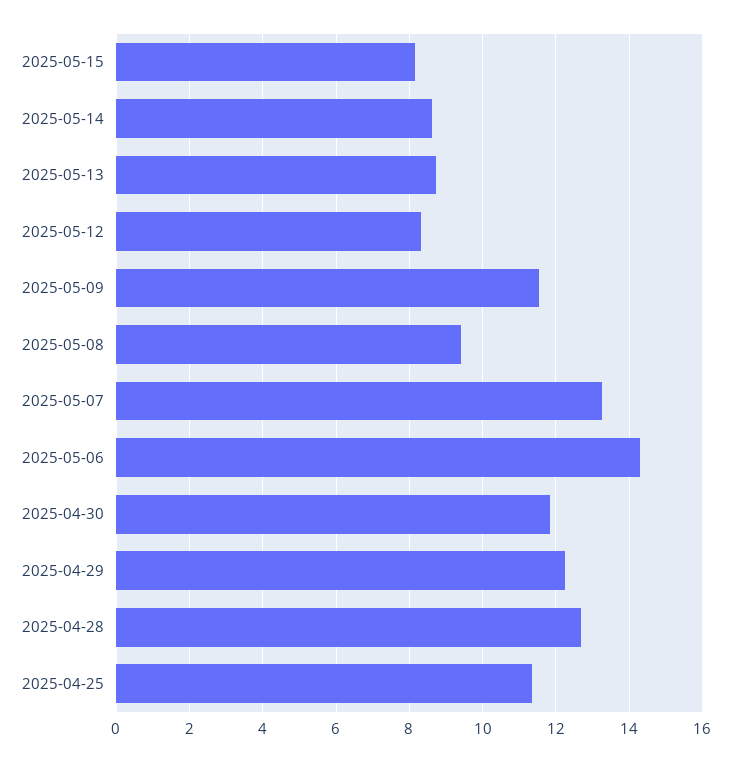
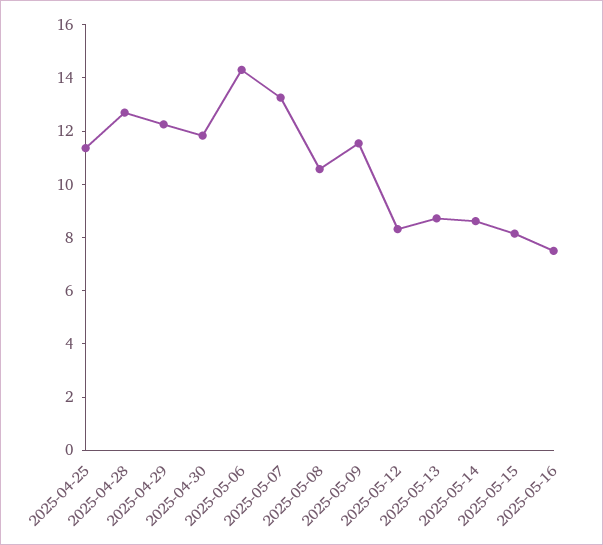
2025-05-08: 9.4 -> 10.5
2025-05-16: none -> 7.5

